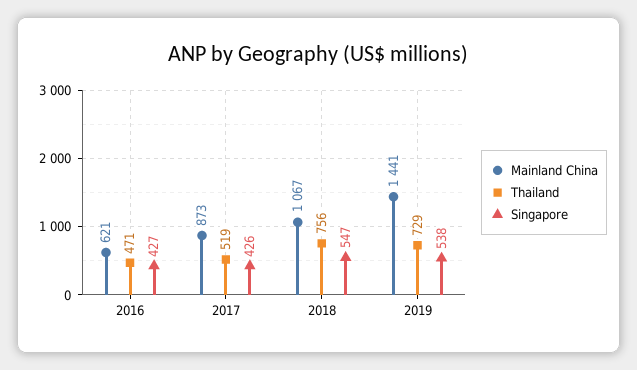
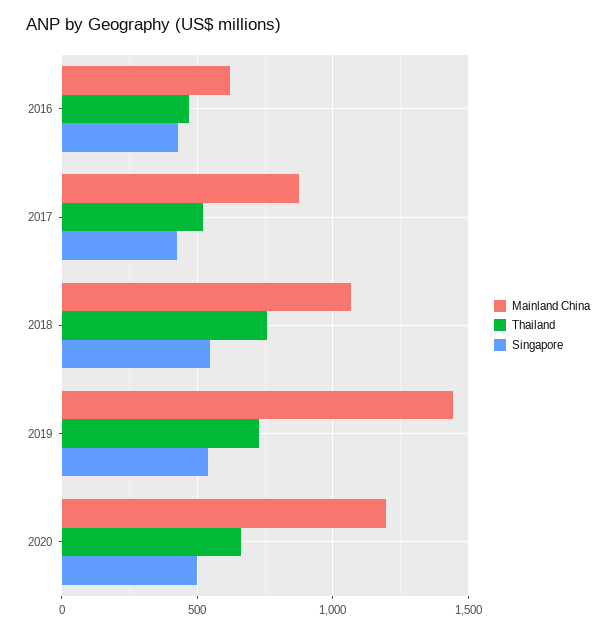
Mainland China, 2020: none -> 1200
Thailand, 2020: none -> 650
Singapore, 2020: none -> 500

